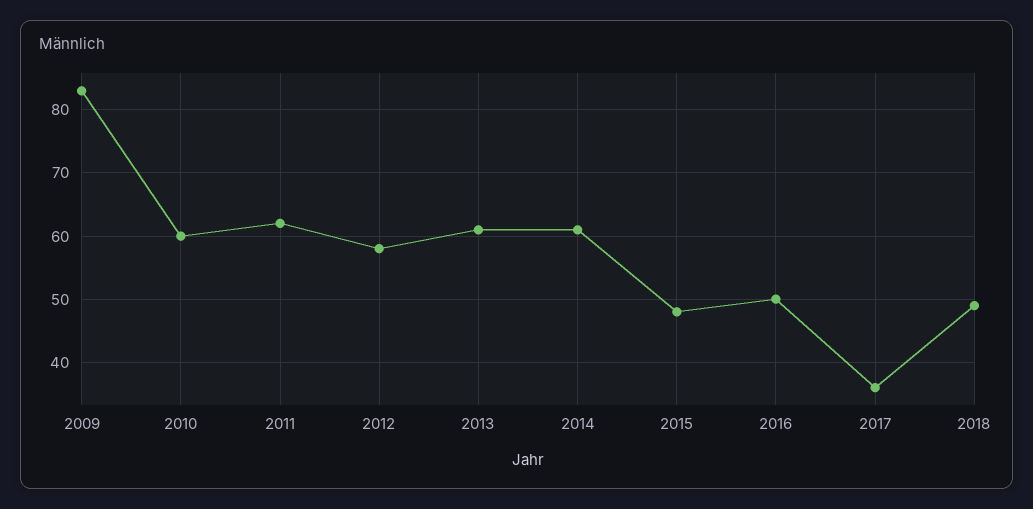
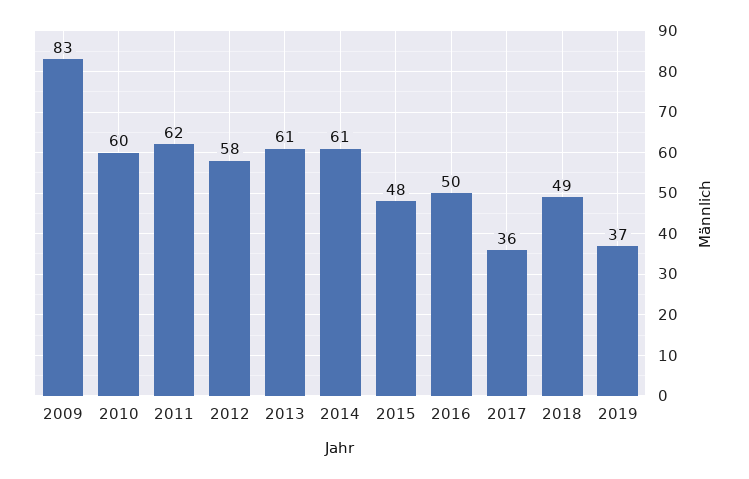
2019: none -> 37

